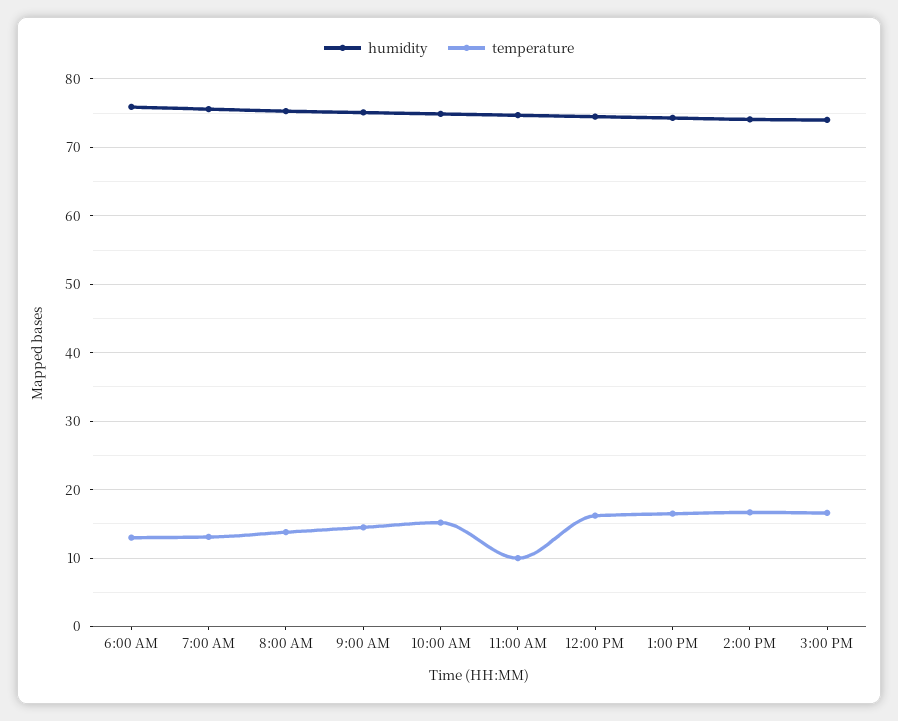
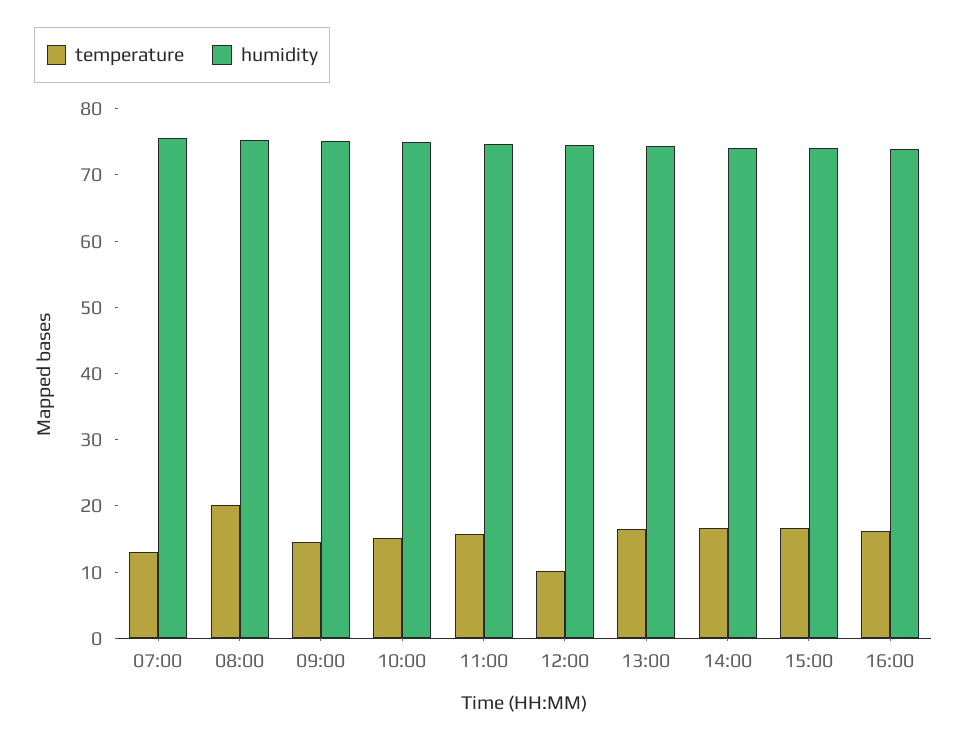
humidity, 6:00 AM: 76 -> none
temperature, 6:00 AM: 13 -> none
temperature, 8:00 AM: 14 -> 20
temperature, 11:00 AM: 10 -> 16
temperature, 12:00 PM: 16 -> 10
temperature, 16:00: none -> 16
humidity, 16:00: none -> 74

